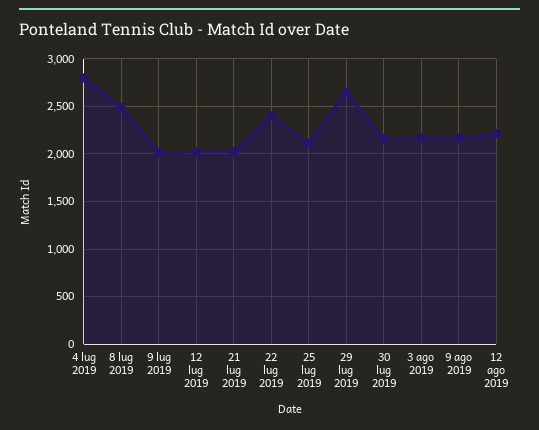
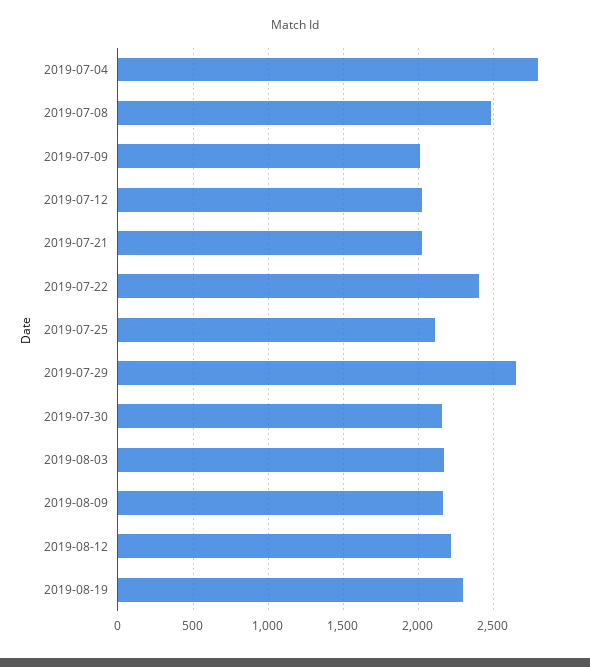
2019-08-19: none -> 2300

